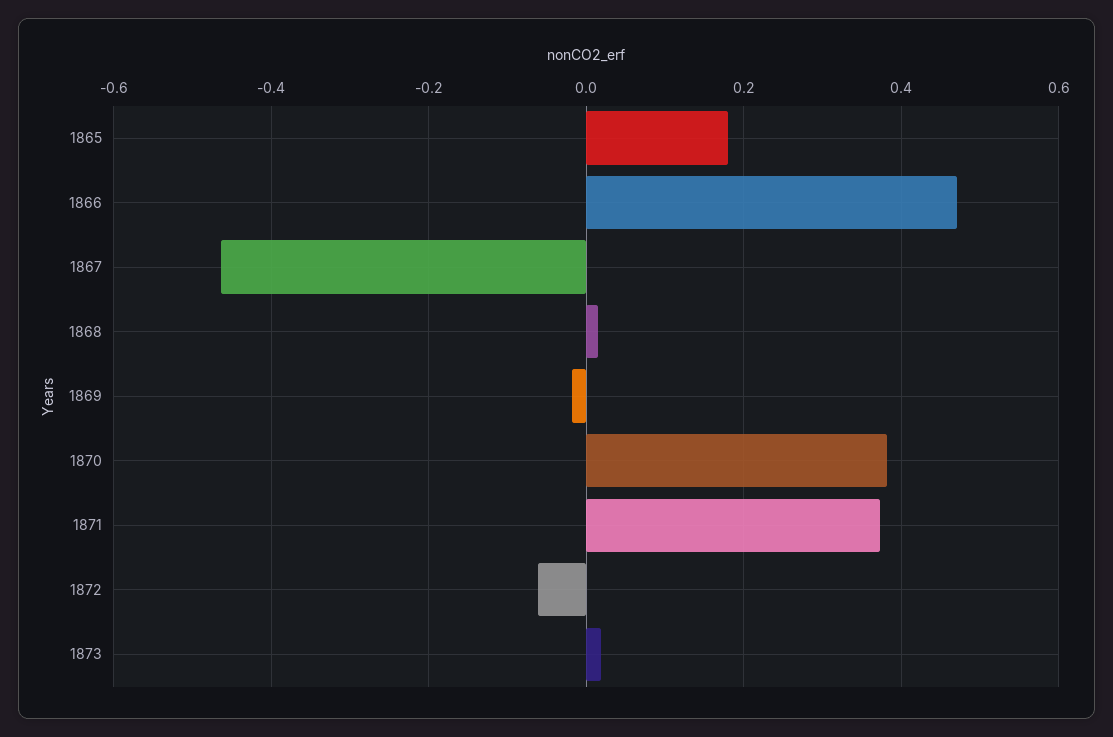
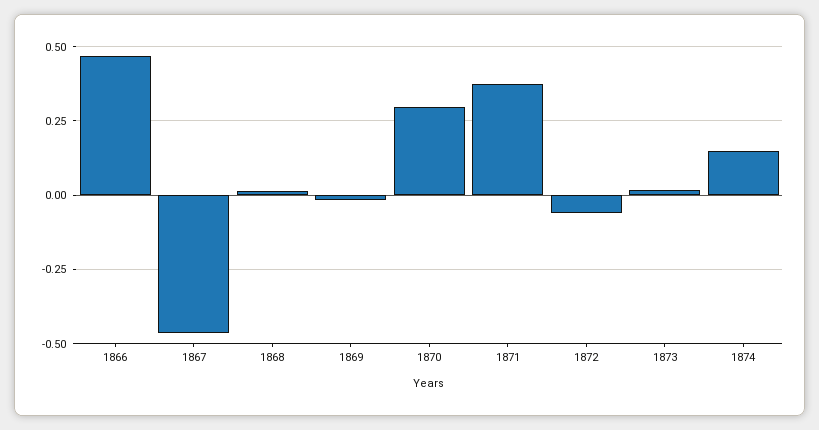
1865: 0.18 -> none
1870: 0.38 -> 0.3
1874: none -> 0.15

